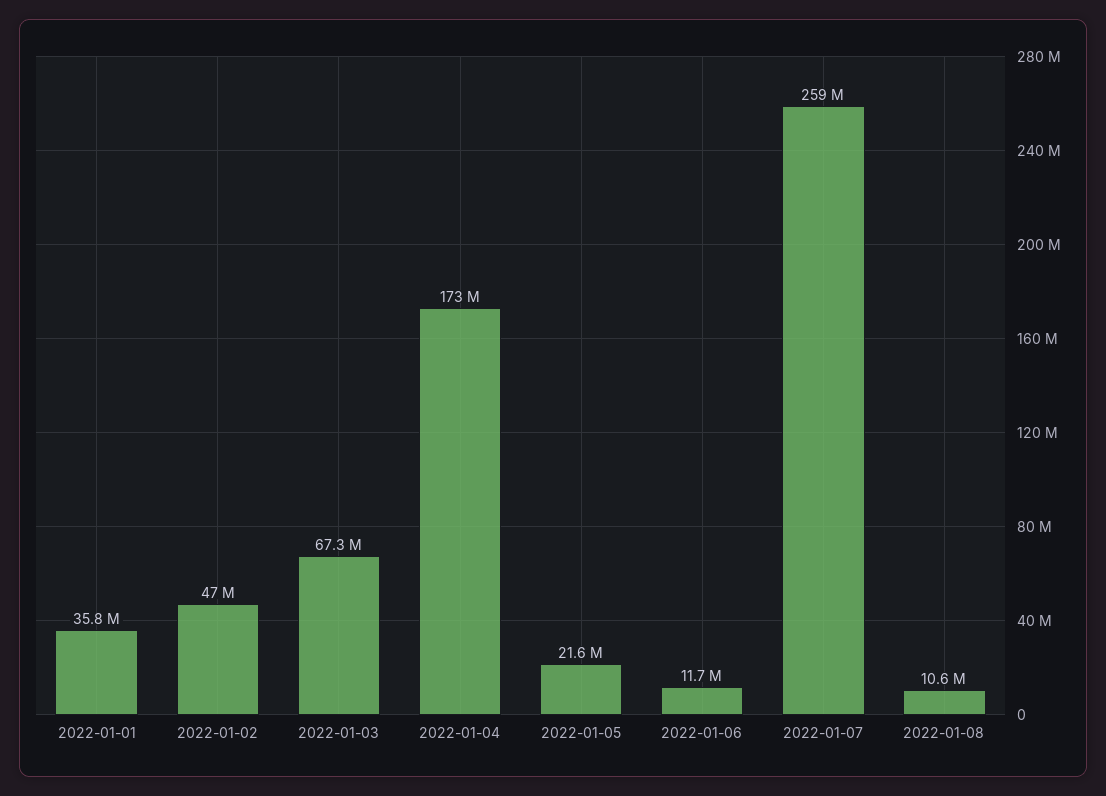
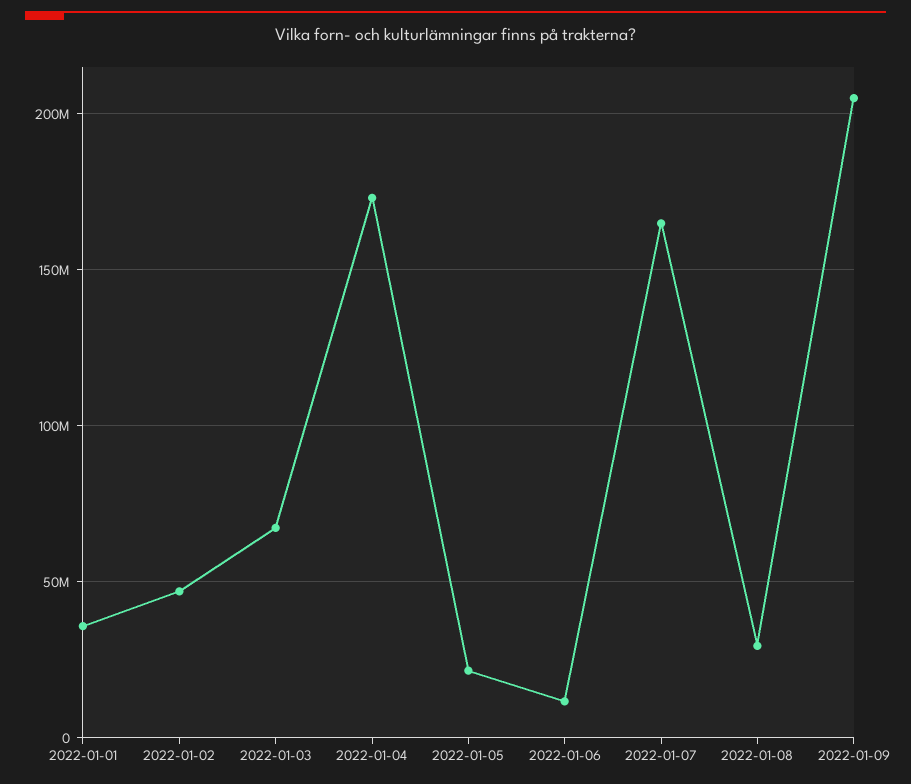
2022-01-07: 259000000 -> 165000000
2022-01-08: 10600000 -> 30000000
2022-01-09: none -> 205000000

